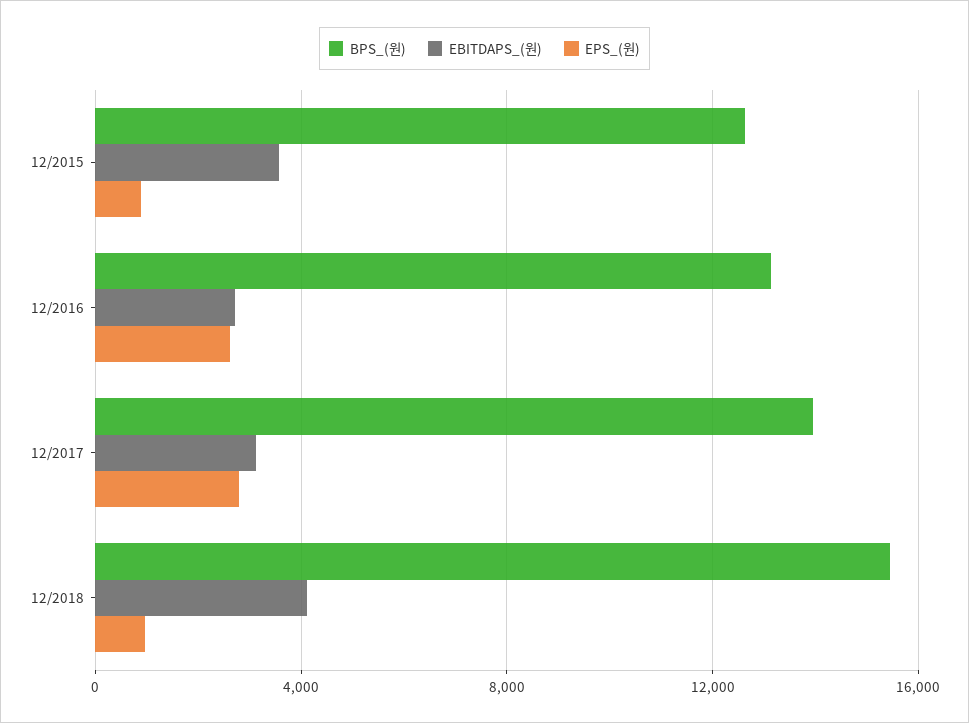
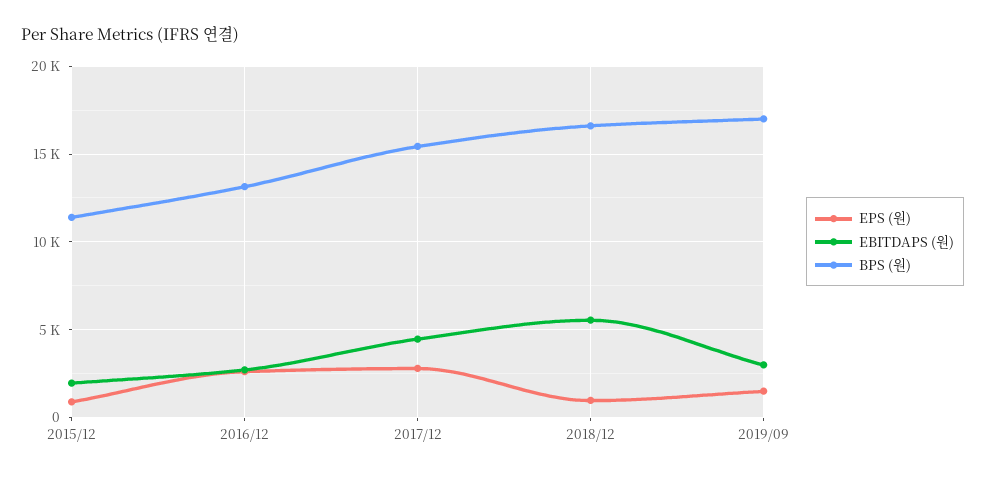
BPS_(원), 12/2015: 12500 -> 11500
EBITDAPS_(원), 12/2015: 3500 -> 2000
BPS_(원), 12/2017: 14000 -> 15500
EBITDAPS_(원), 12/2017: 3000 -> 4500
BPS_(원), 12/2018: 15500 -> 16500
EBITDAPS_(원), 12/2018: 4000 -> 5500
EPS_(원), 2019/09: none -> 1500
EBITDAPS_(원), 2019/09: none -> 3000
BPS_(원), 2019/09: none -> 17000

